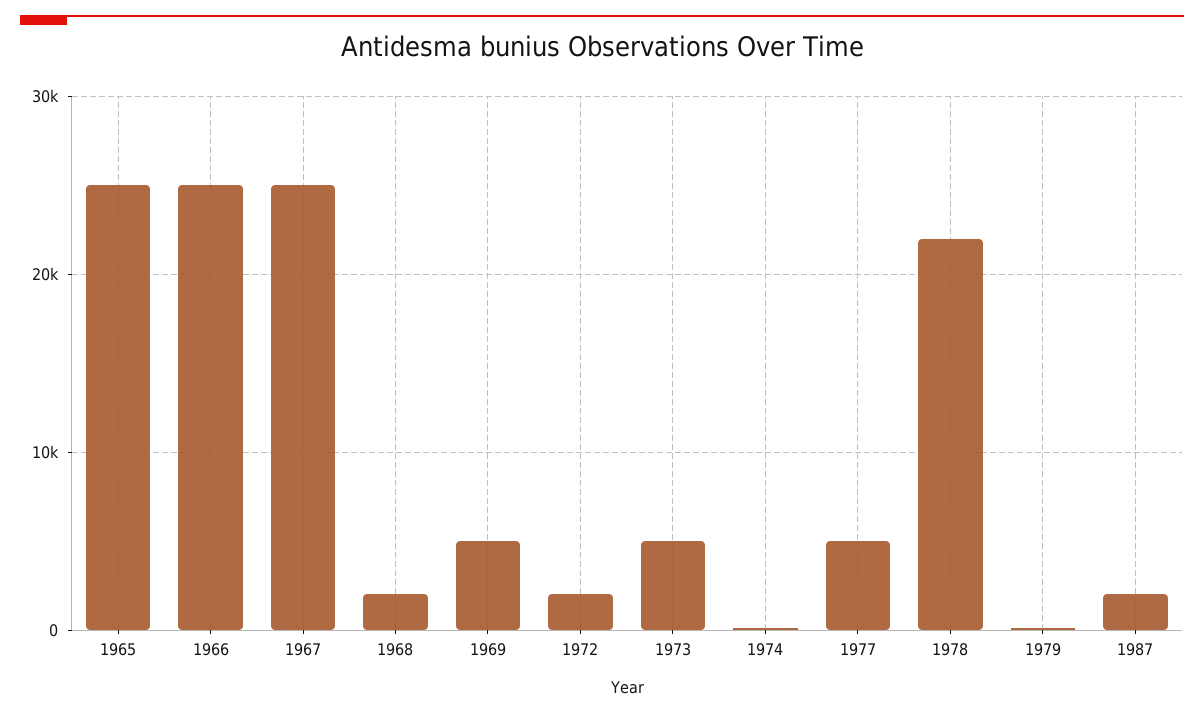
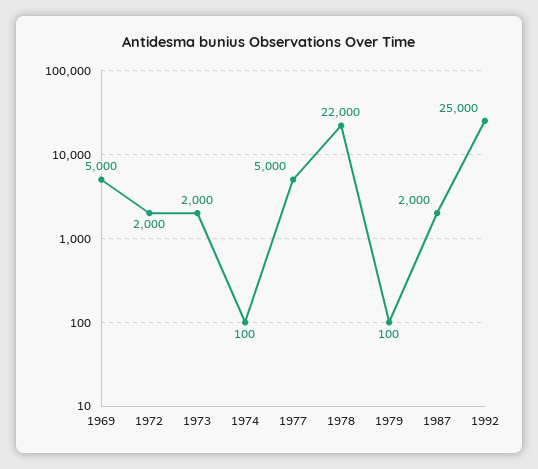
1965: 25000 -> none
1966: 25000 -> none
1967: 25000 -> none
1968: 2000 -> none
1973: 5000 -> 2000
1992: none -> 25000

